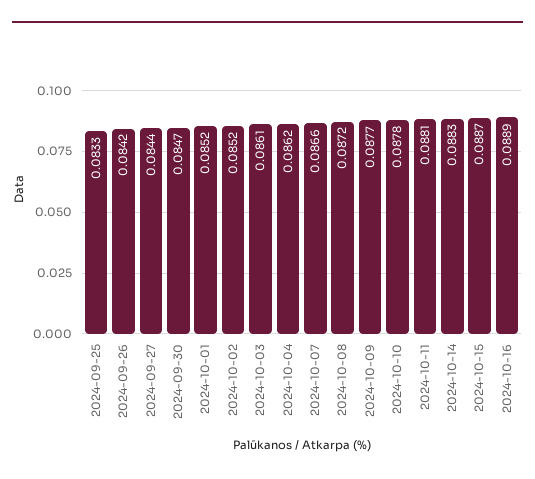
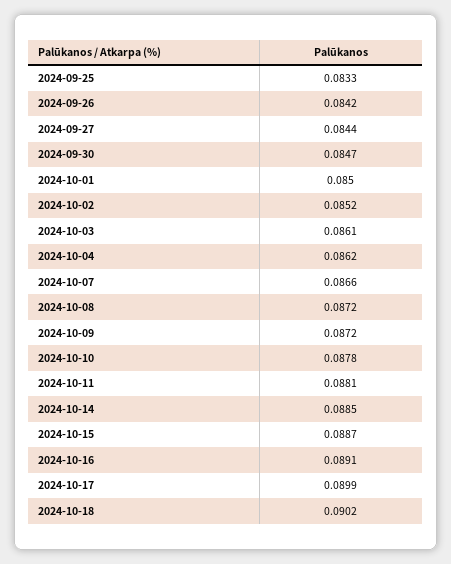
2024-10-01: 0.0852 -> 0.085
2024-10-09: 0.0877 -> 0.0872
2024-10-14: 0.0883 -> 0.0885
2024-10-16: 0.0889 -> 0.0891
2024-10-17: none -> 0.0899
2024-10-18: none -> 0.0902

